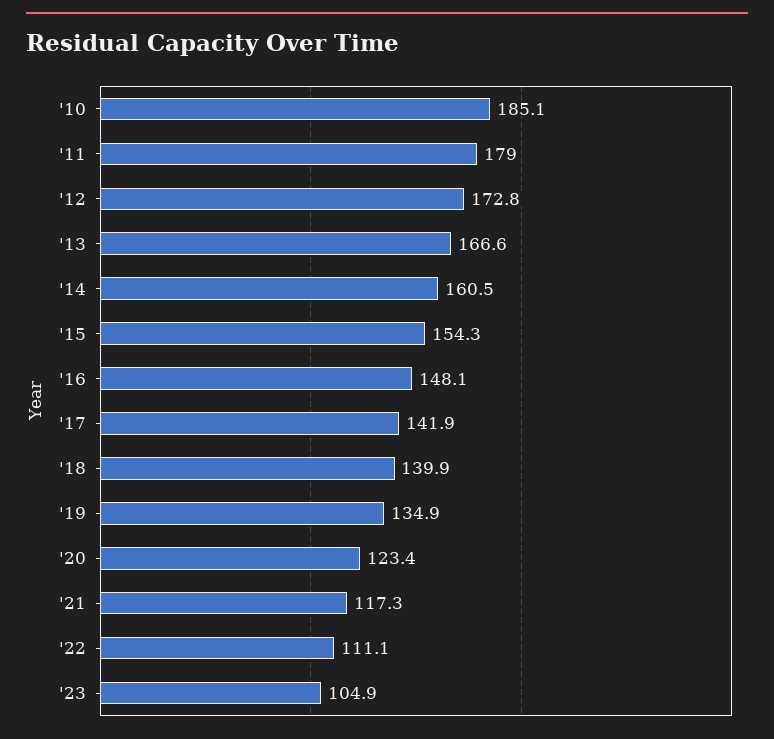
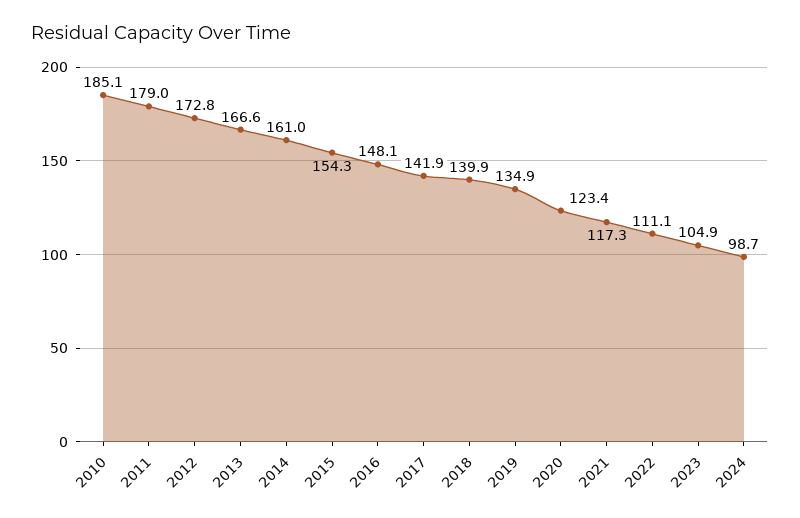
'14: 160.5 -> 161
2024: none -> 98.7

